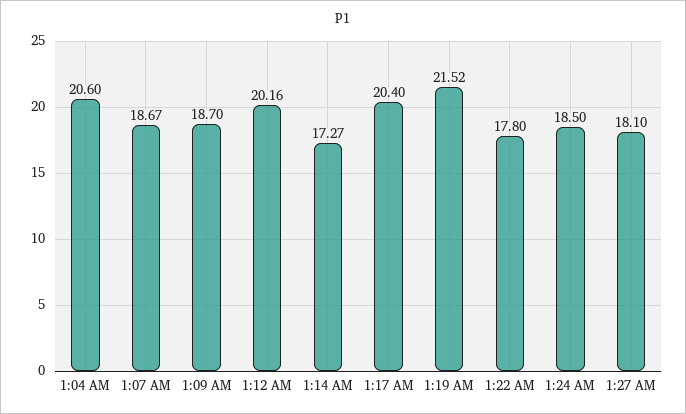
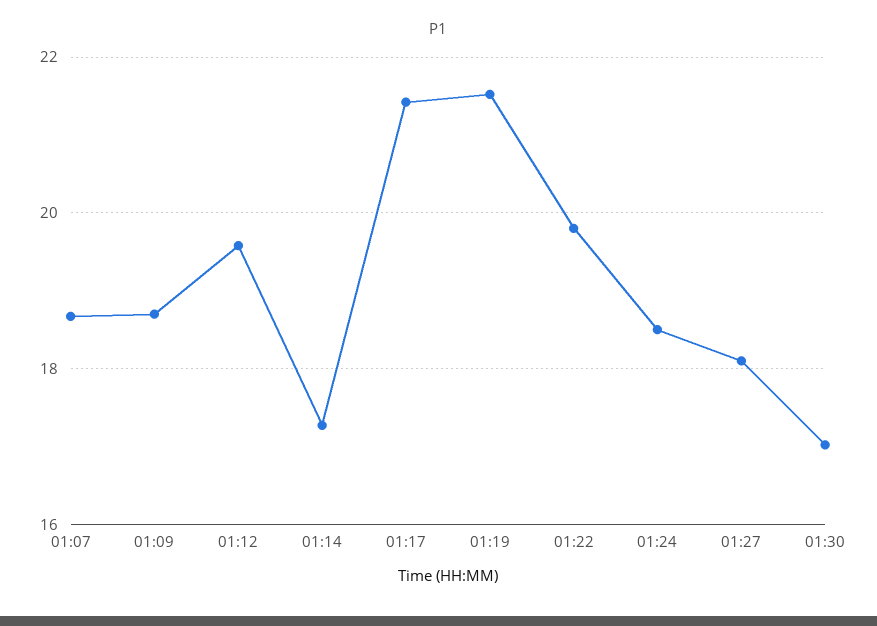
1:04 AM: 20.6 -> none
1:12 AM: 20.16 -> 19.6
1:17 AM: 20.4 -> 21.4
1:22 AM: 17.8 -> 19.8
01:30: none -> 17

